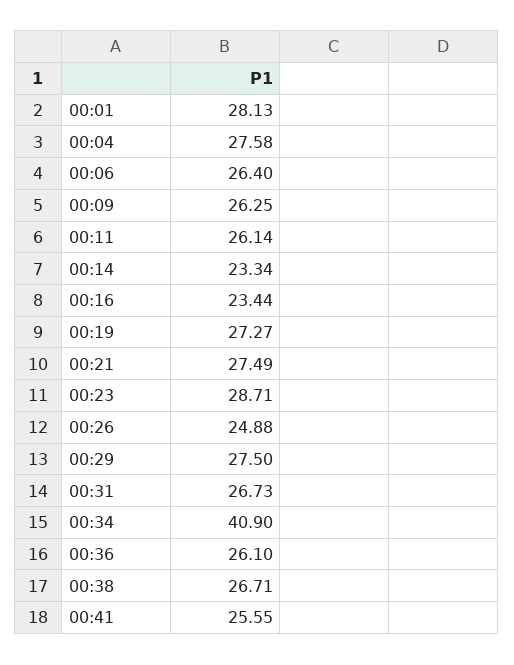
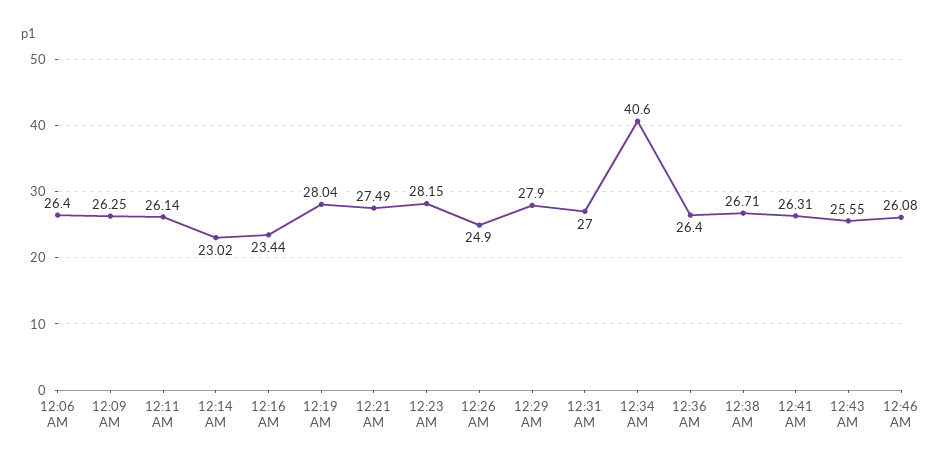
00:01: 28.13 -> none
00:04: 27.58 -> none
00:14: 23.34 -> 23.02
00:19: 27.27 -> 28.04
00:23: 28.71 -> 28.15
00:26: 24.88 -> 24.9
00:29: 27.5 -> 27.9
00:31: 26.73 -> 27
00:34: 40.9 -> 40.6
00:36: 26.1 -> 26.4
00:41: 25.55 -> 26.31
12:43 AM: none -> 25.55
12:46 AM: none -> 26.08

